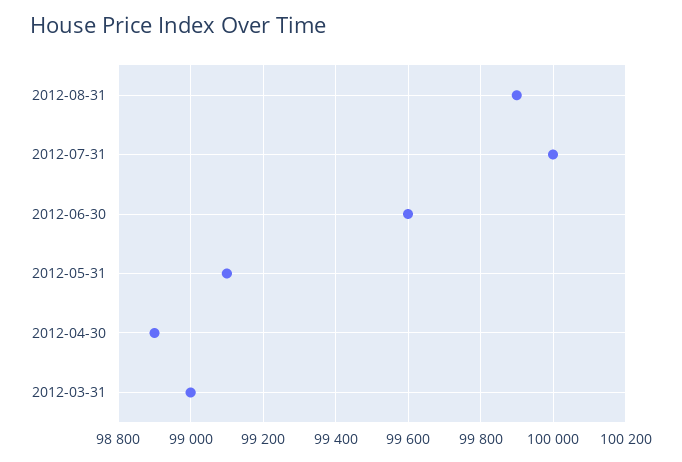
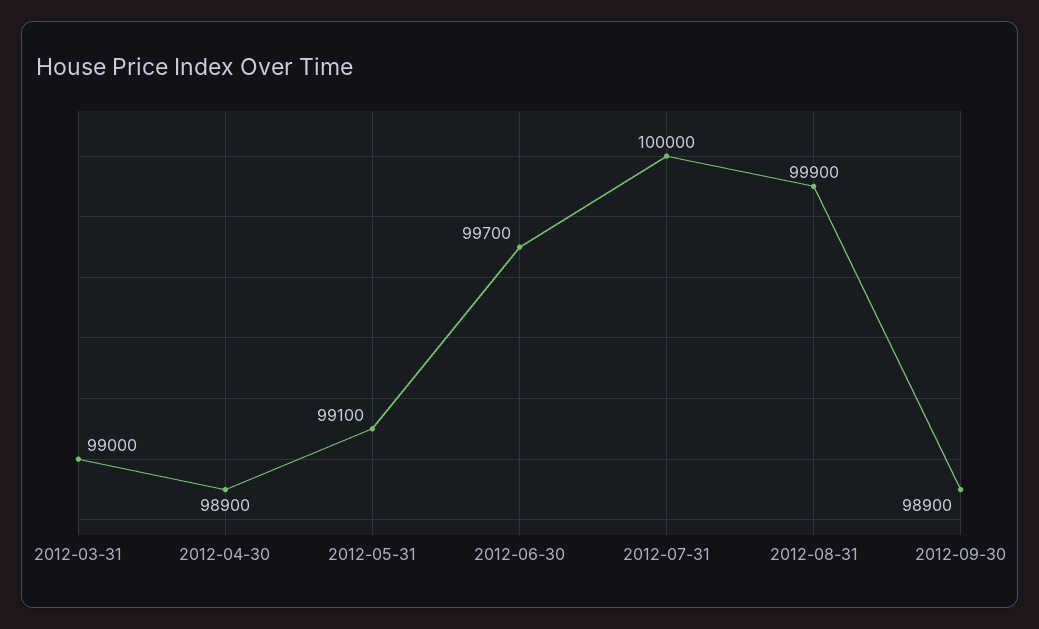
2012-06-30: 99600 -> 99700
2012-09-30: none -> 98900

